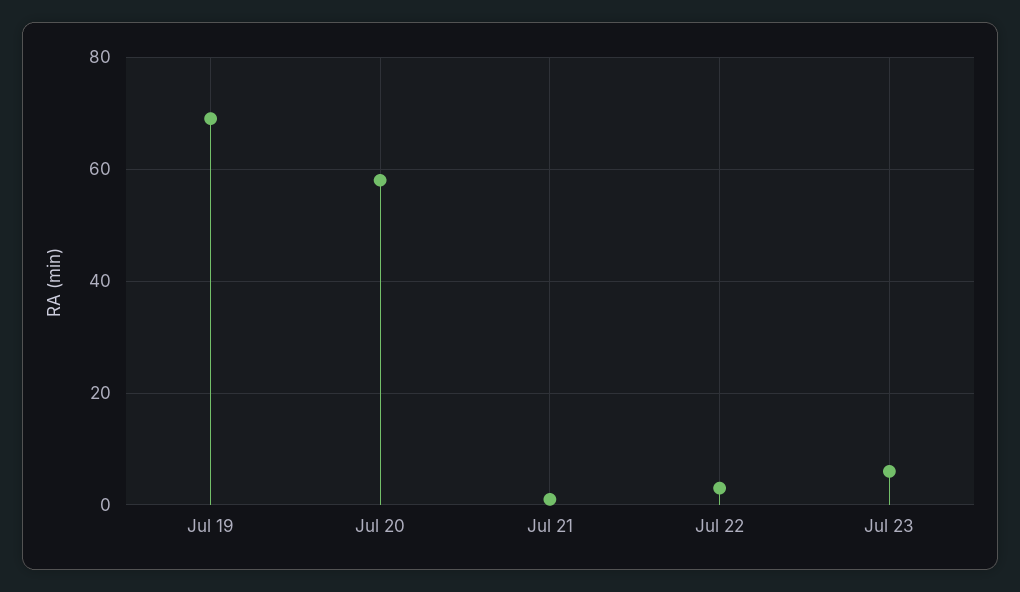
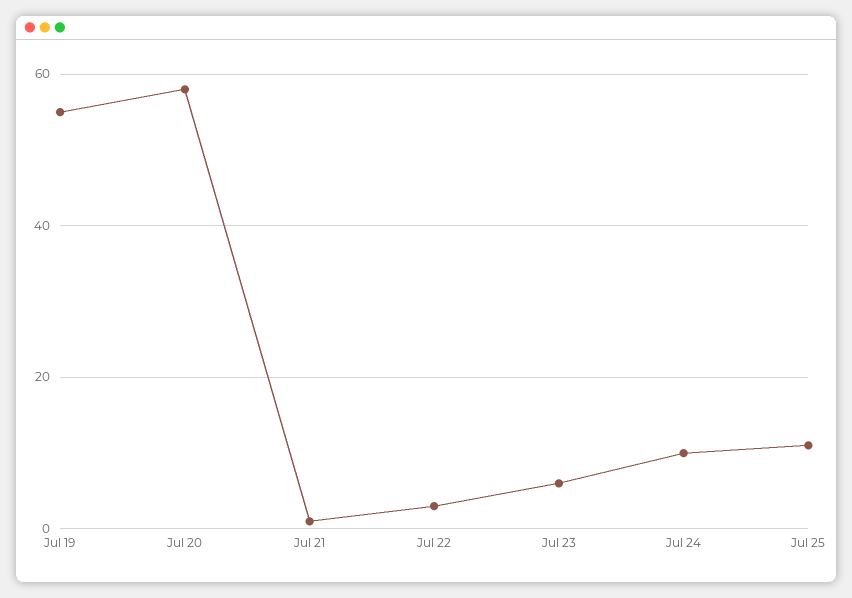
Jul 19: 70 -> 55
Jul 24: none -> 10
Jul 25: none -> 10

